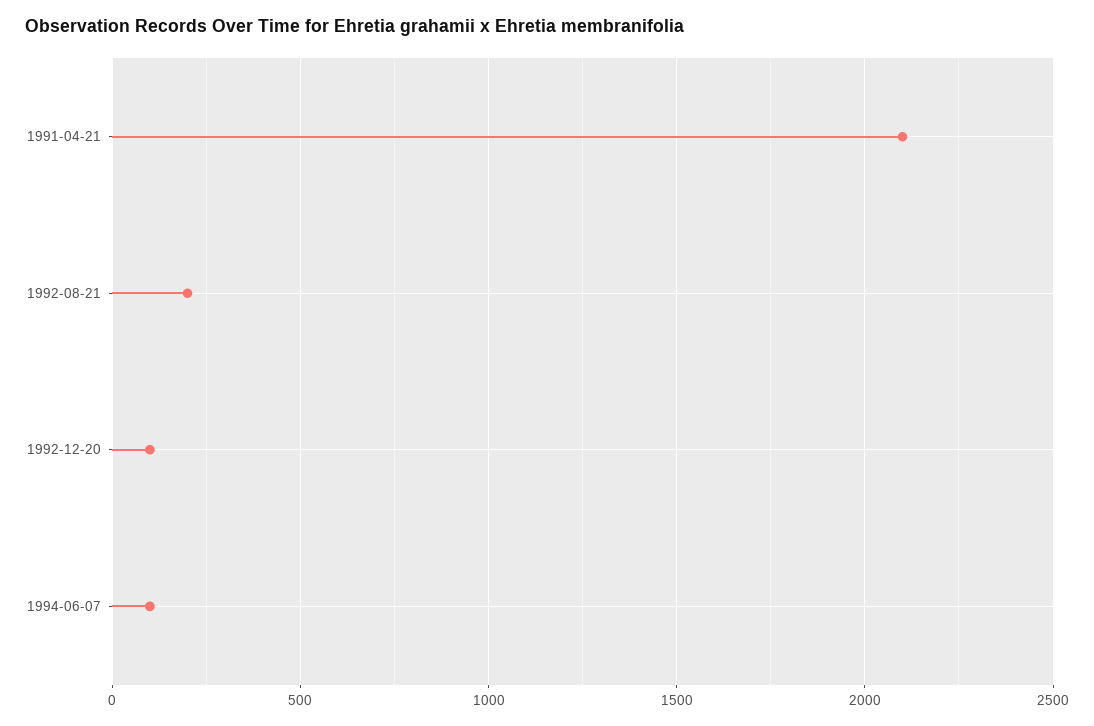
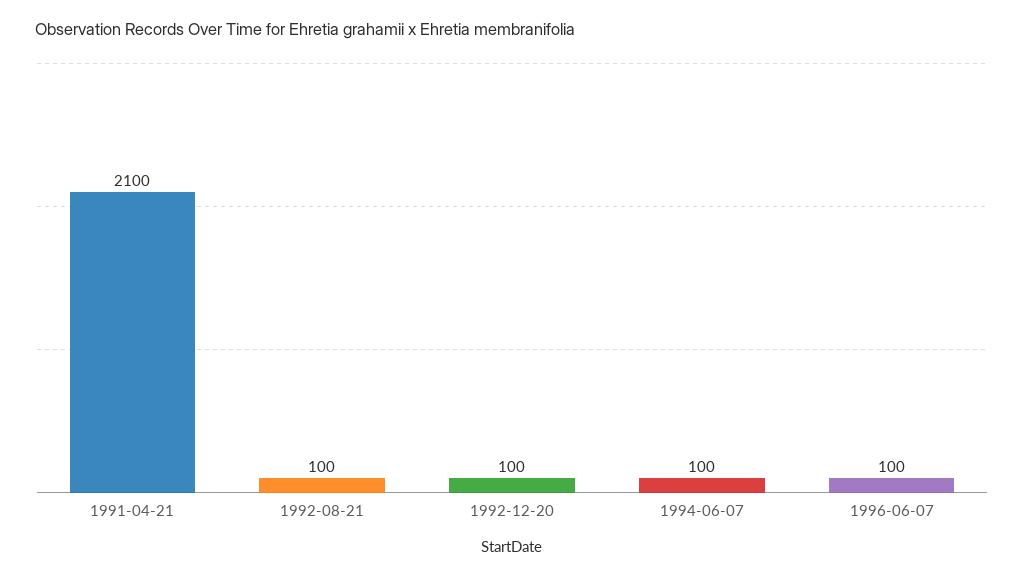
1992-08-21: 200 -> 100
1996-06-07: none -> 100

